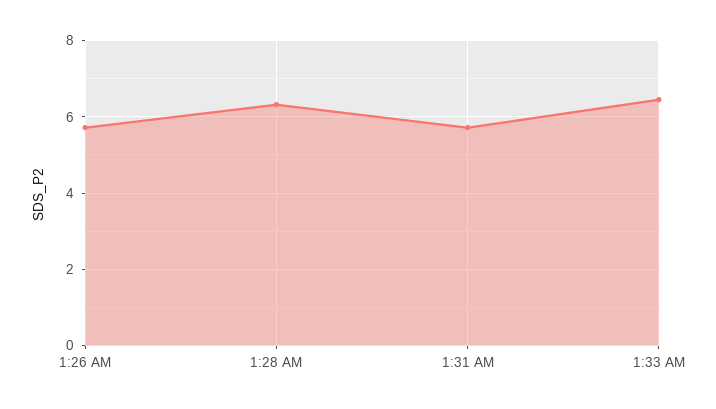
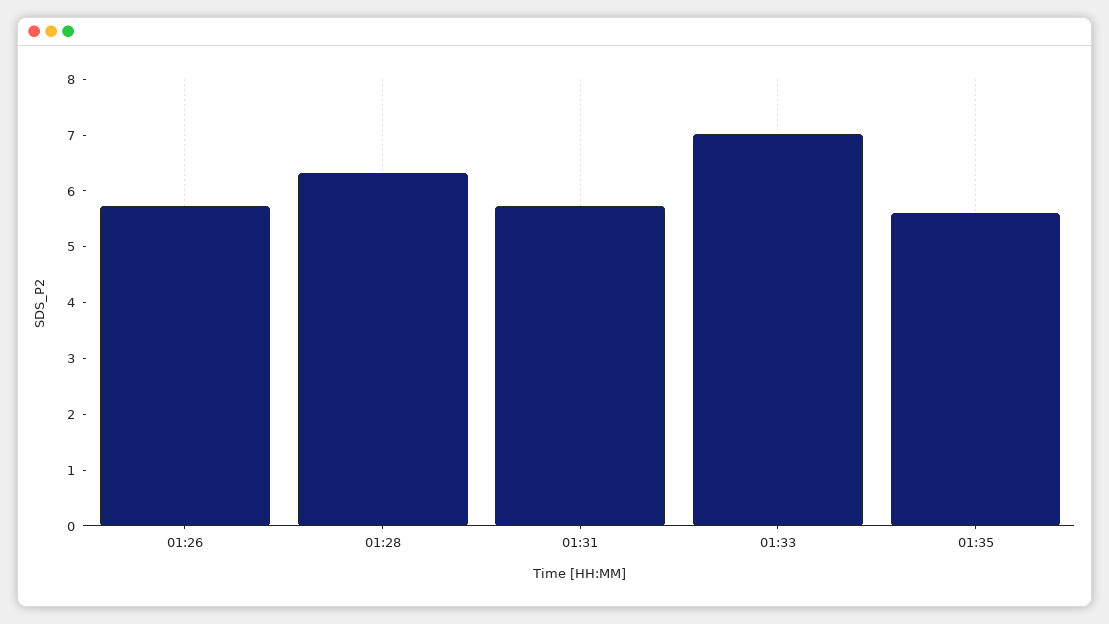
1:33 AM: 6.4 -> 7
01:35: none -> 5.6

